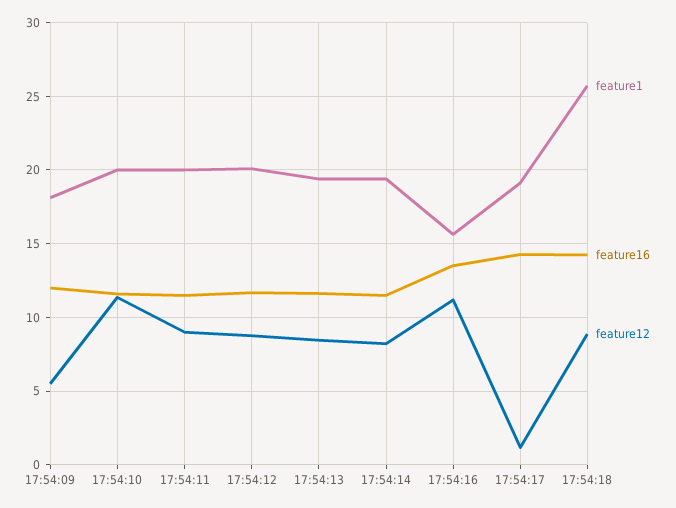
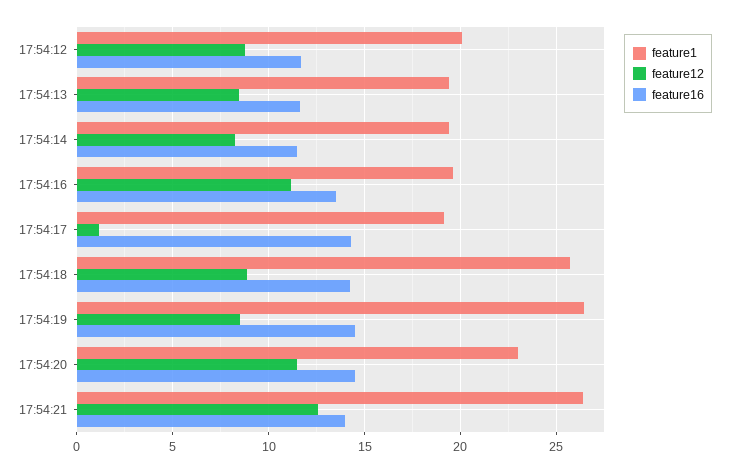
feature1, 17:54:09: 18 -> none
feature16, 17:54:09: 12 -> none
feature12, 17:54:09: 5.5 -> none
feature1, 17:54:10: 20 -> none
feature16, 17:54:10: 11.5 -> none
feature12, 17:54:10: 11.5 -> none
feature1, 17:54:11: 20 -> none
feature16, 17:54:11: 11.5 -> none
feature12, 17:54:11: 9 -> none
feature1, 17:54:16: 15.5 -> 19.5
feature1, 17:54:19: none -> 26.5
feature12, 17:54:19: none -> 8.5
feature16, 17:54:19: none -> 14.5
feature1, 17:54:20: none -> 23
feature12, 17:54:20: none -> 11.5
feature16, 17:54:20: none -> 14.5
feature1, 17:54:21: none -> 26.5
feature12, 17:54:21: none -> 12.5
feature16, 17:54:21: none -> 14

